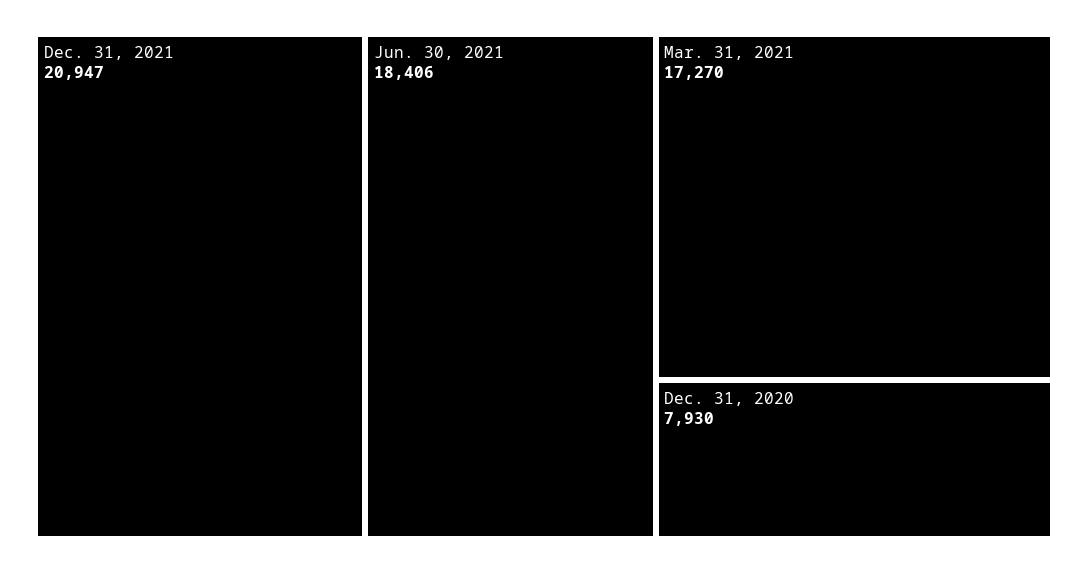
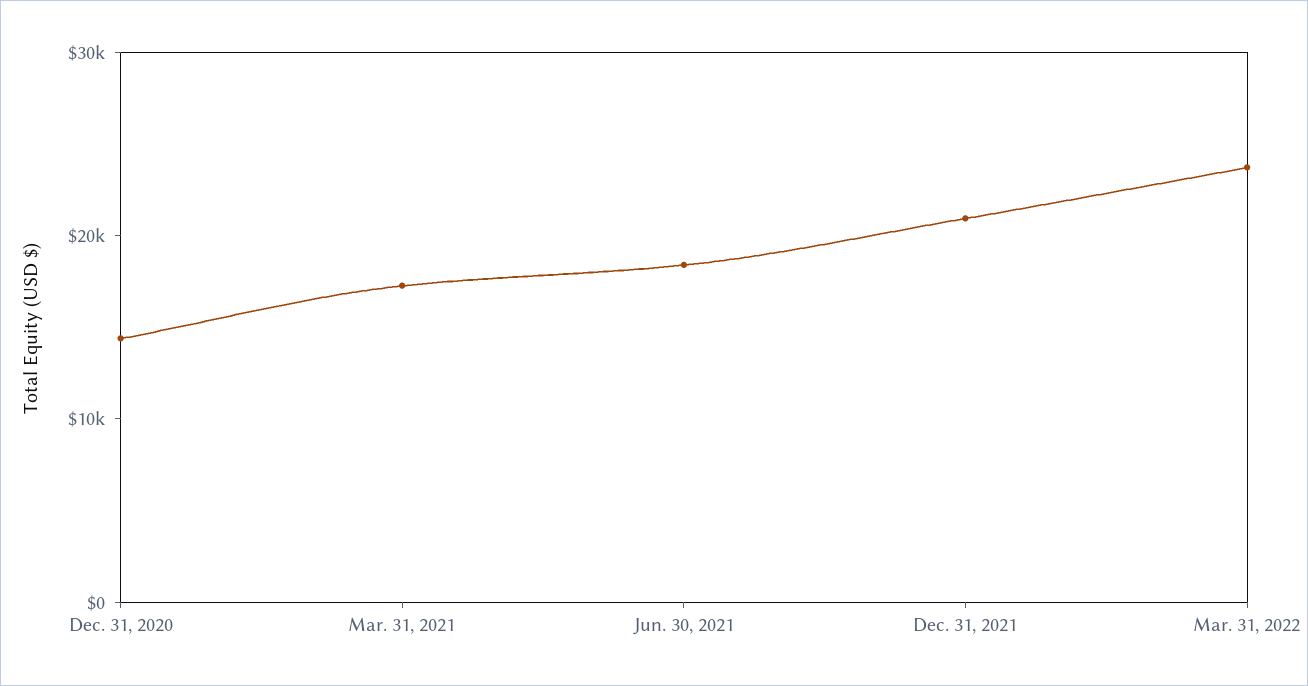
Dec. 31, 2020: 7930 -> 14000
Mar. 31, 2022: none -> 24000

